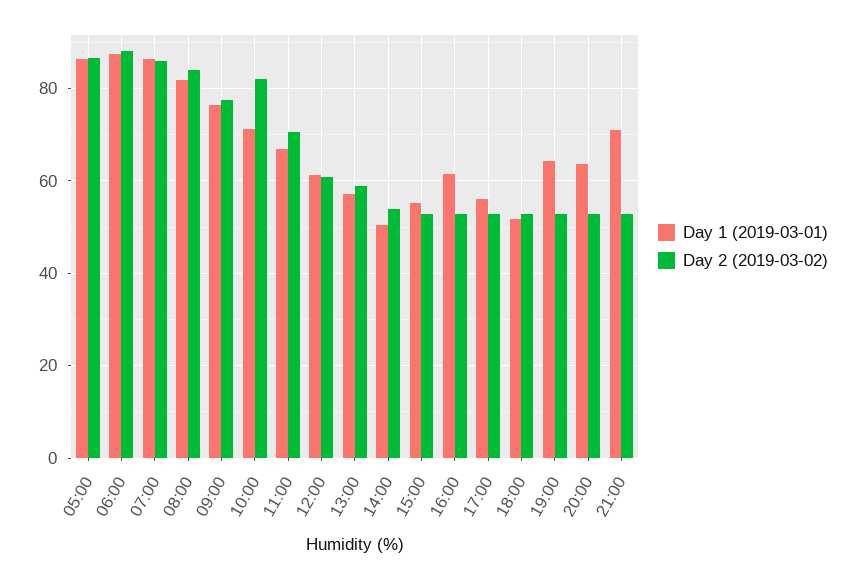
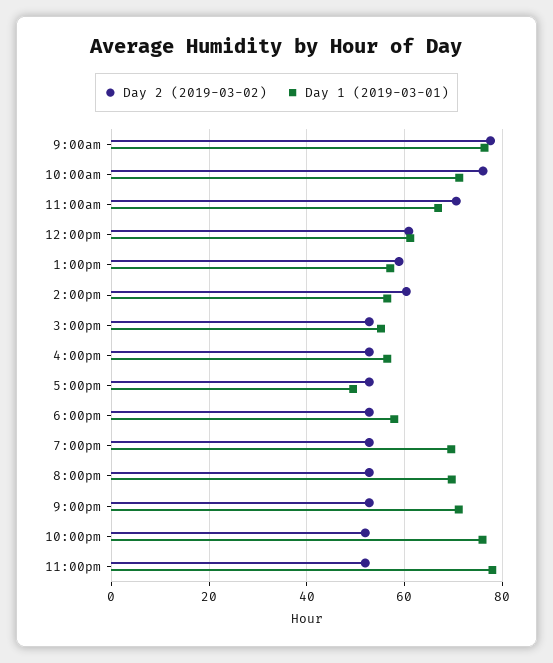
Day 1 (2019-03-01), 05:00: 86 -> none
Day 2 (2019-03-02), 05:00: 86 -> none
Day 1 (2019-03-01), 06:00: 88 -> none
Day 2 (2019-03-02), 06:00: 88 -> none
Day 1 (2019-03-01), 07:00: 86 -> none
Day 2 (2019-03-02), 07:00: 86 -> none
Day 1 (2019-03-01), 08:00: 82 -> none
Day 2 (2019-03-02), 08:00: 84 -> none
Day 2 (2019-03-02), 10:00: 82 -> 76
Day 1 (2019-03-01), 14:00: 50 -> 56
Day 2 (2019-03-02), 14:00: 54 -> 60
Day 1 (2019-03-01), 16:00: 62 -> 56
Day 1 (2019-03-01), 17:00: 56 -> 50
Day 1 (2019-03-01), 18:00: 52 -> 58
Day 1 (2019-03-01), 19:00: 64 -> 70
Day 1 (2019-03-01), 20:00: 64 -> 70
Day 2 (2019-03-02), 10:00pm: none -> 52
Day 1 (2019-03-01), 10:00pm: none -> 76
Day 2 (2019-03-02), 11:00pm: none -> 52
Day 1 (2019-03-01), 11:00pm: none -> 78

